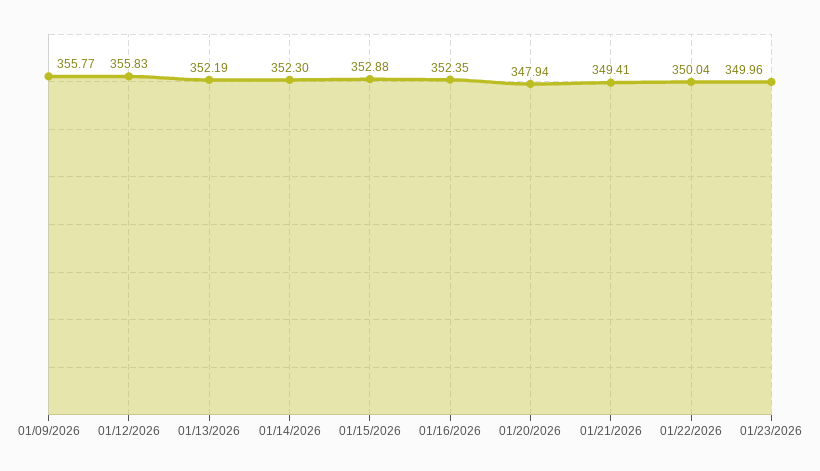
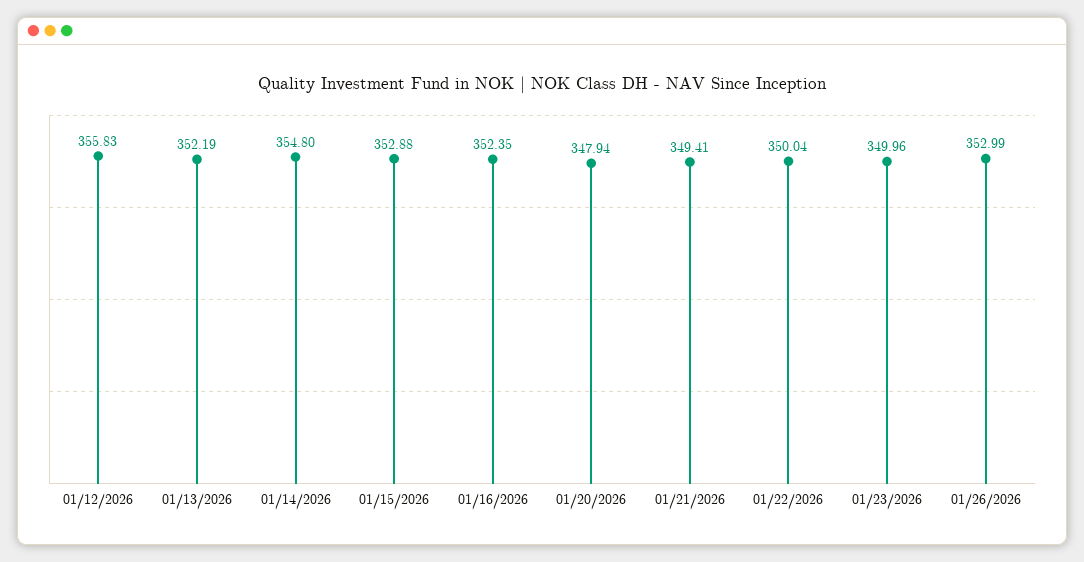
01/09/2026: 355.77 -> none
01/14/2026: 352.3 -> 354.8
01/26/2026: none -> 352.99

